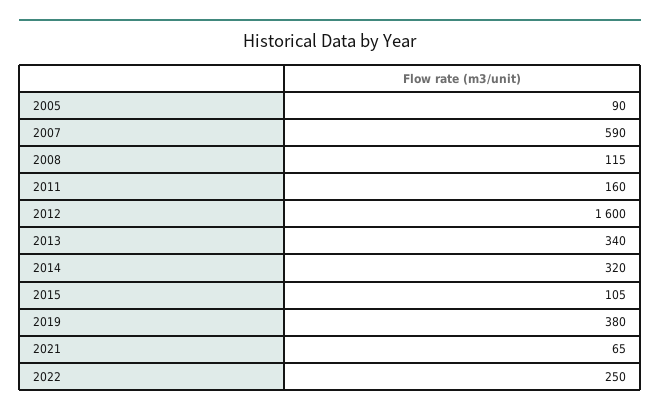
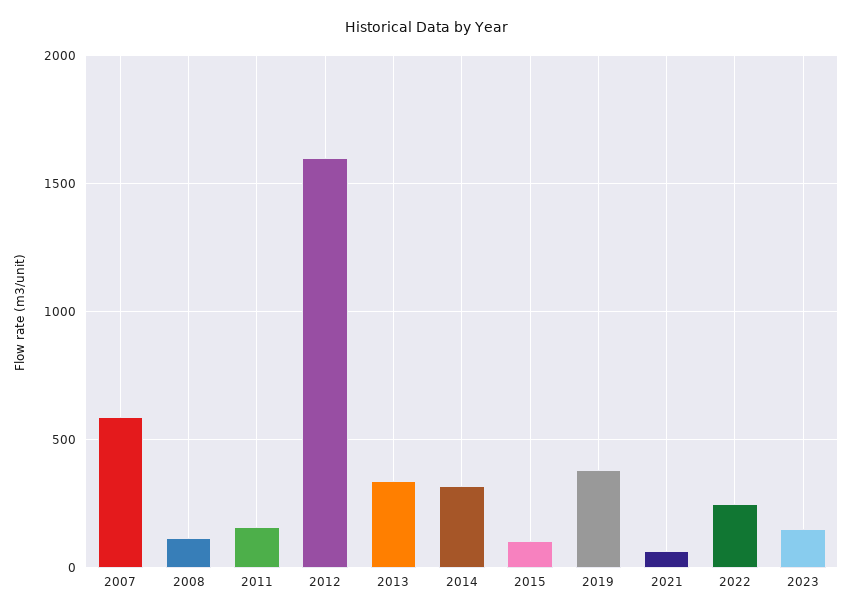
2005: 90 -> none
2023: none -> 150

